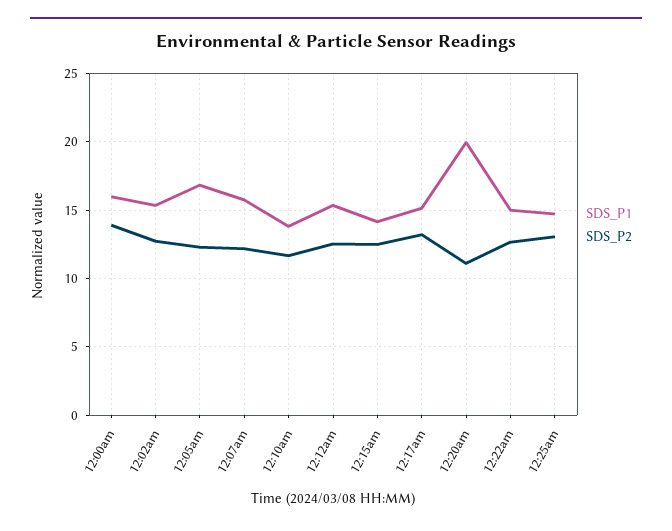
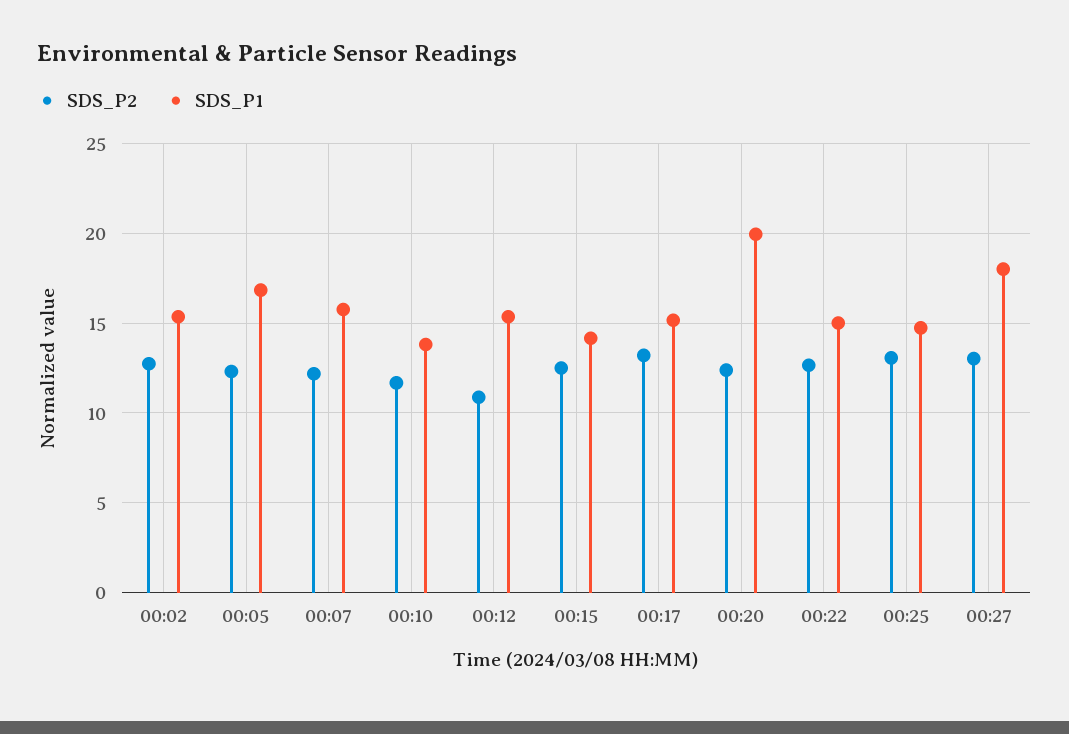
SDS_P1, 12:00am: 16 -> none
SDS_P2, 12:00am: 14 -> none
SDS_P2, 12:12am: 12.5 -> 11
SDS_P2, 12:20am: 11 -> 12.5
SDS_P2, 00:27: none -> 13
SDS_P1, 00:27: none -> 18

